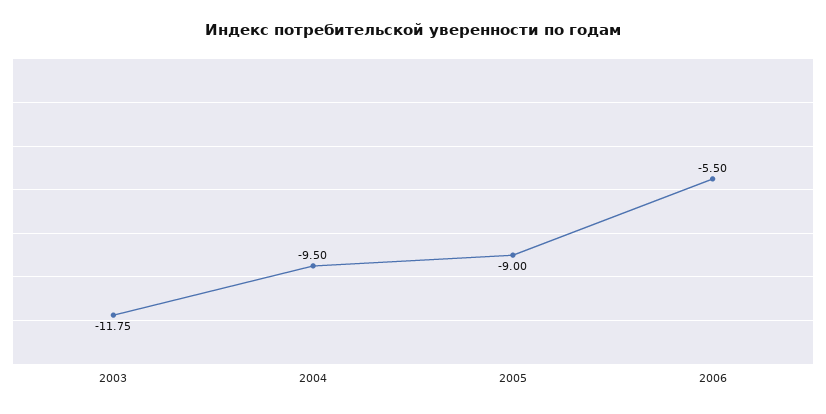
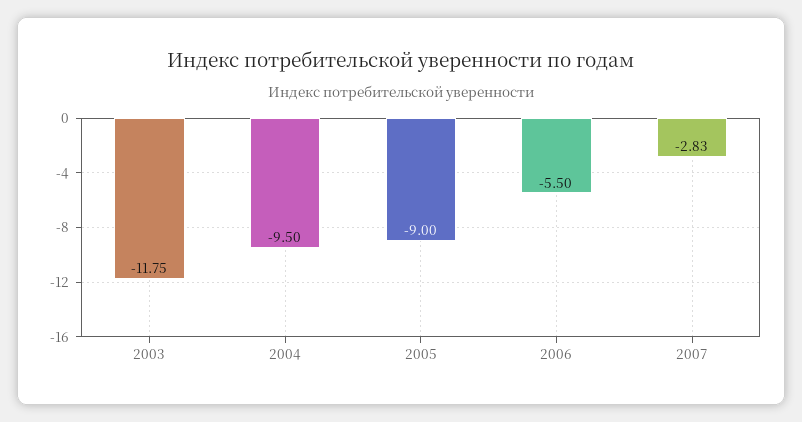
2007: none -> -2.83

